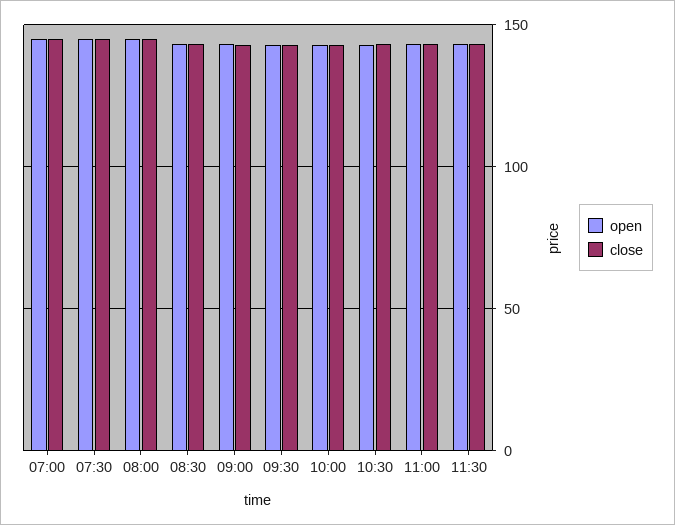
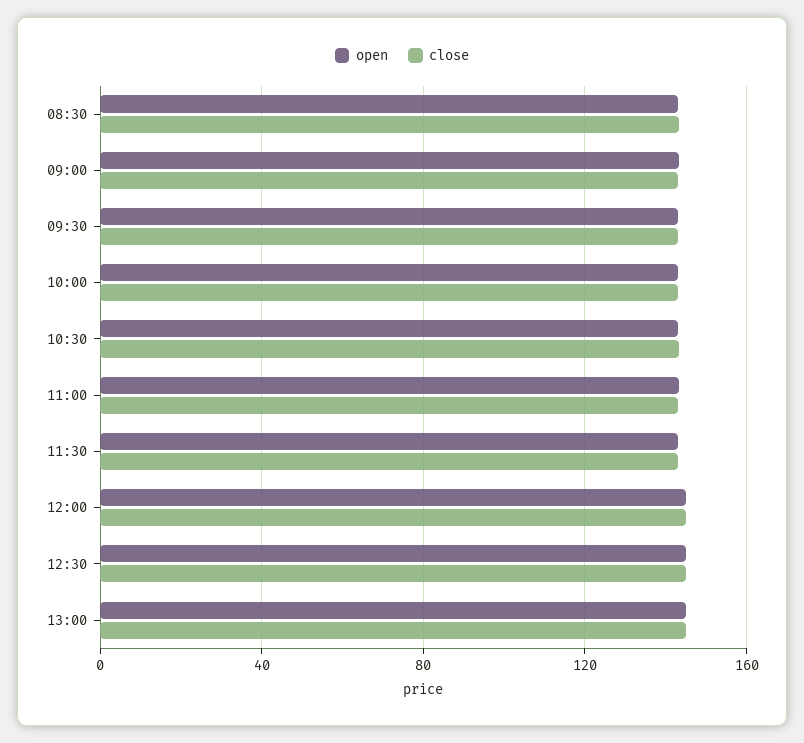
open, 07:00: 145 -> none
close, 07:00: 145 -> none
open, 07:30: 145 -> none
close, 07:30: 145 -> none
open, 08:00: 145 -> none
close, 08:00: 145 -> none
open, 12:00: none -> 145
close, 12:00: none -> 145
open, 12:30: none -> 145
close, 12:30: none -> 145
open, 13:00: none -> 145
close, 13:00: none -> 145

